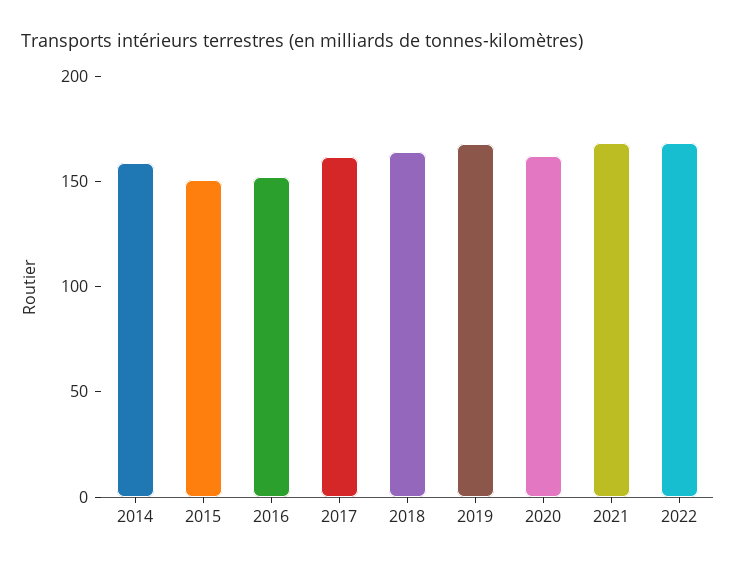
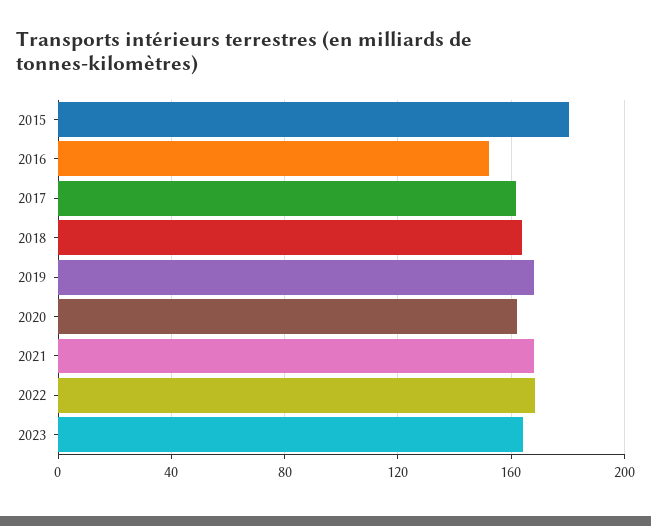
2014: 160 -> none
2015: 150 -> 180
2023: none -> 165

